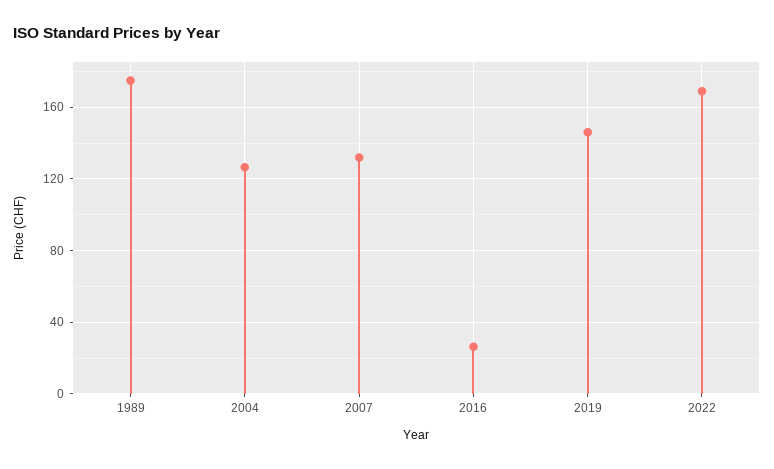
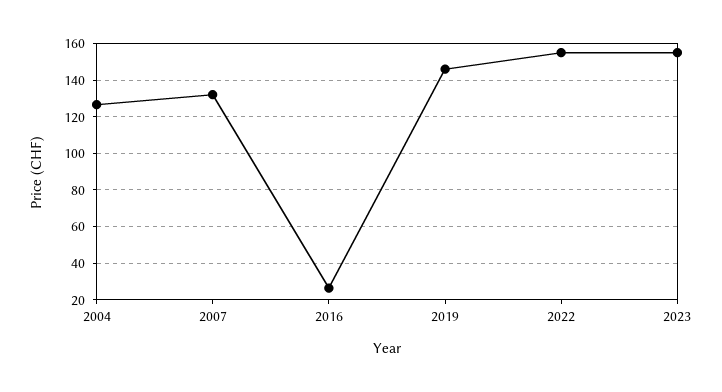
1989: 175 -> none
2022: 170 -> 155
2023: none -> 155

